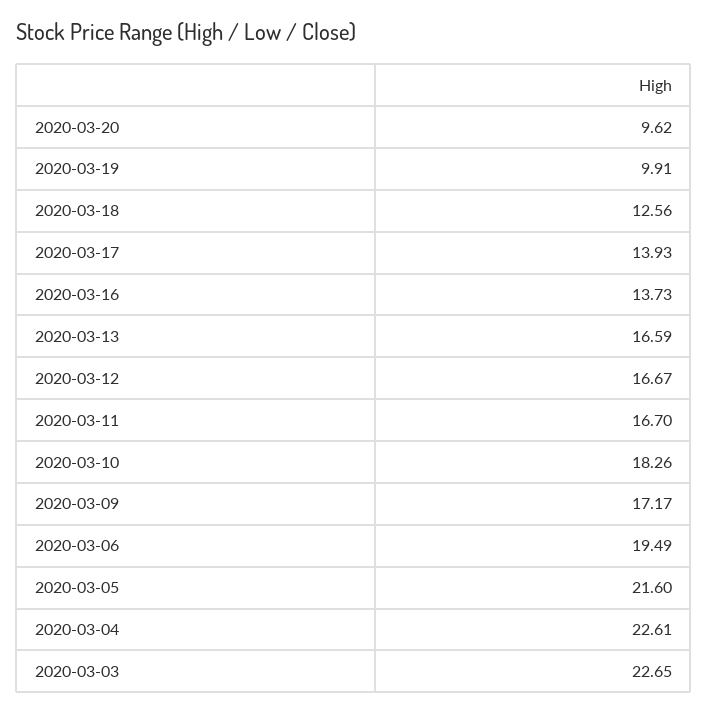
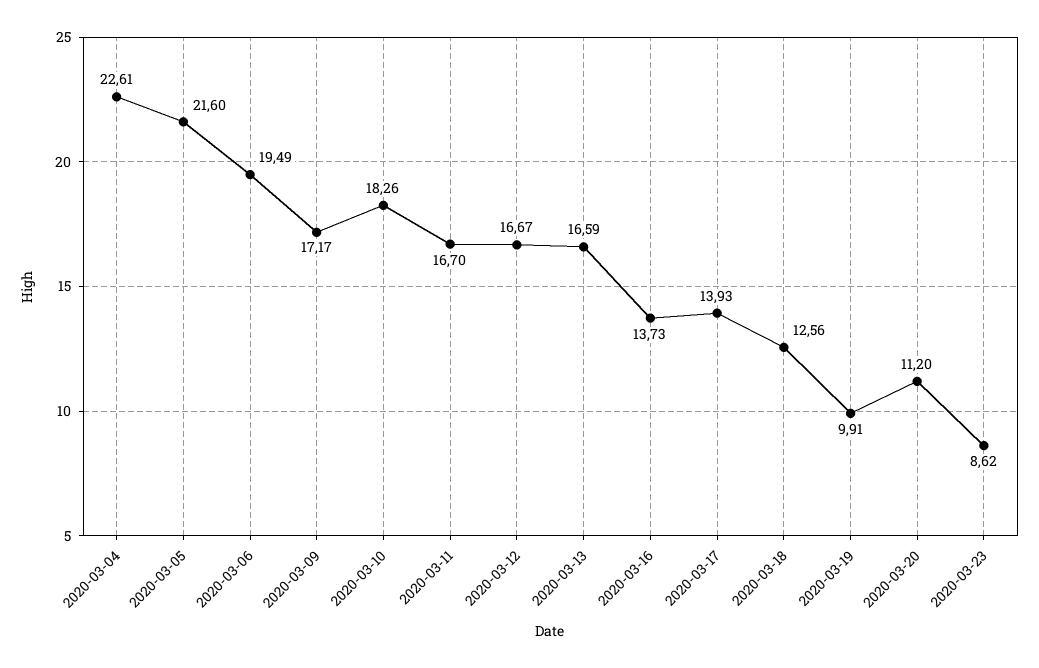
2020-03-20: 9.62 -> 11.2
2020-03-03: 22.65 -> none
2020-03-23: none -> 8.62

